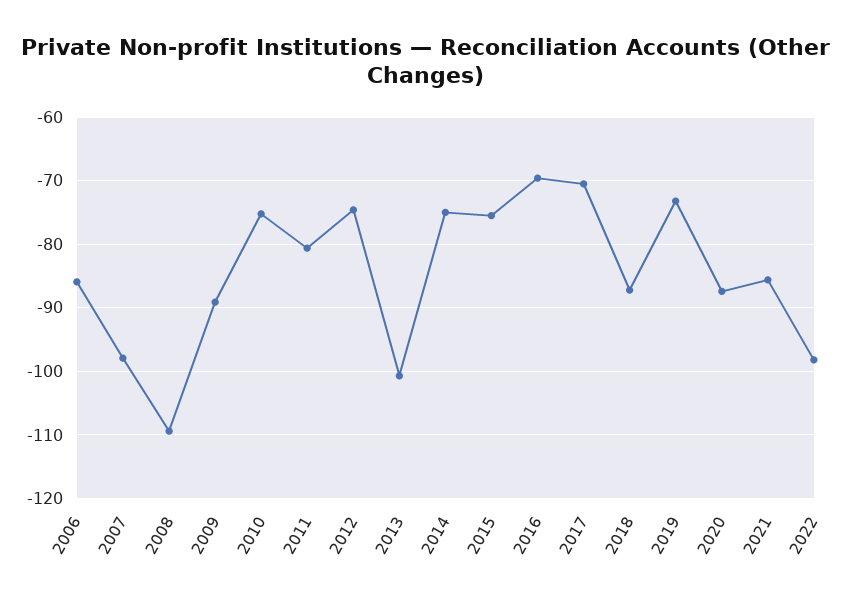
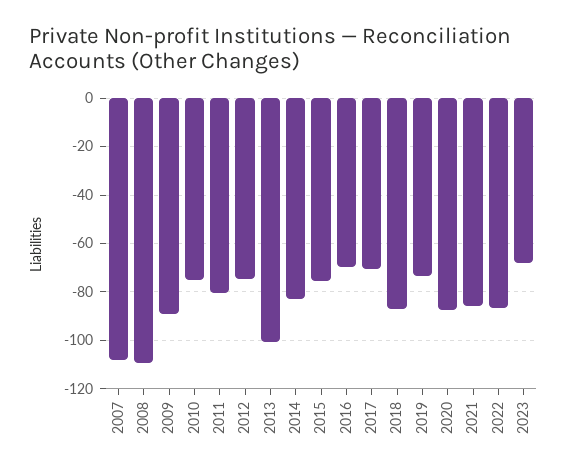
2006: -86 -> none
2007: -98 -> -107.5
2014: -75 -> -82.5
2022: -98 -> -87.5
2023: none -> -67.5

